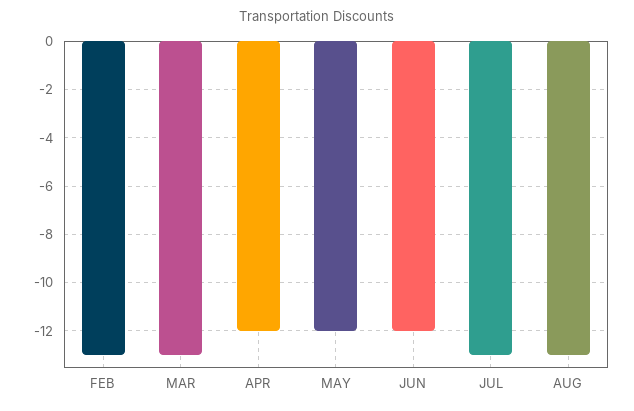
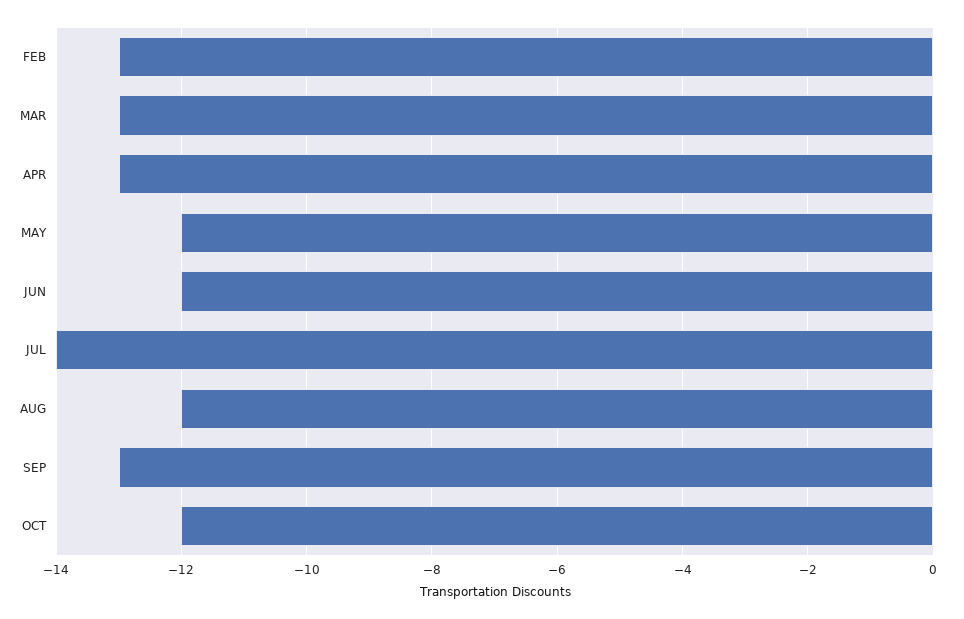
APR: -12 -> -13
JUL: -13 -> -14
AUG: -13 -> -12
SEP: none -> -13
OCT: none -> -12

